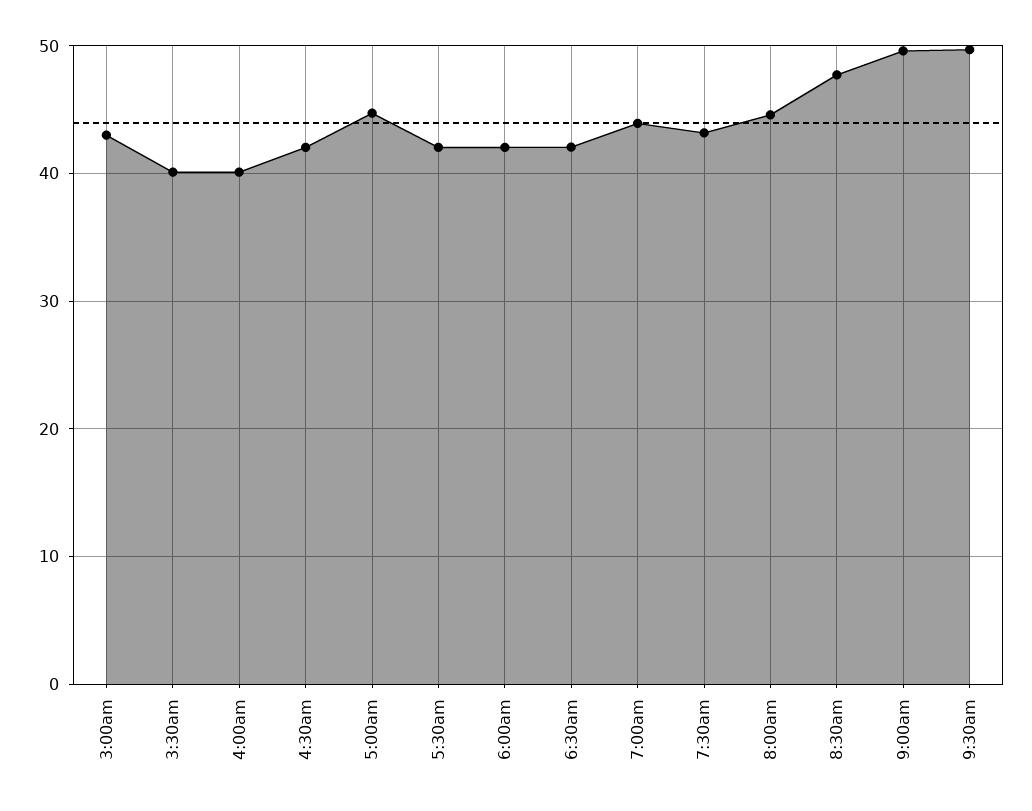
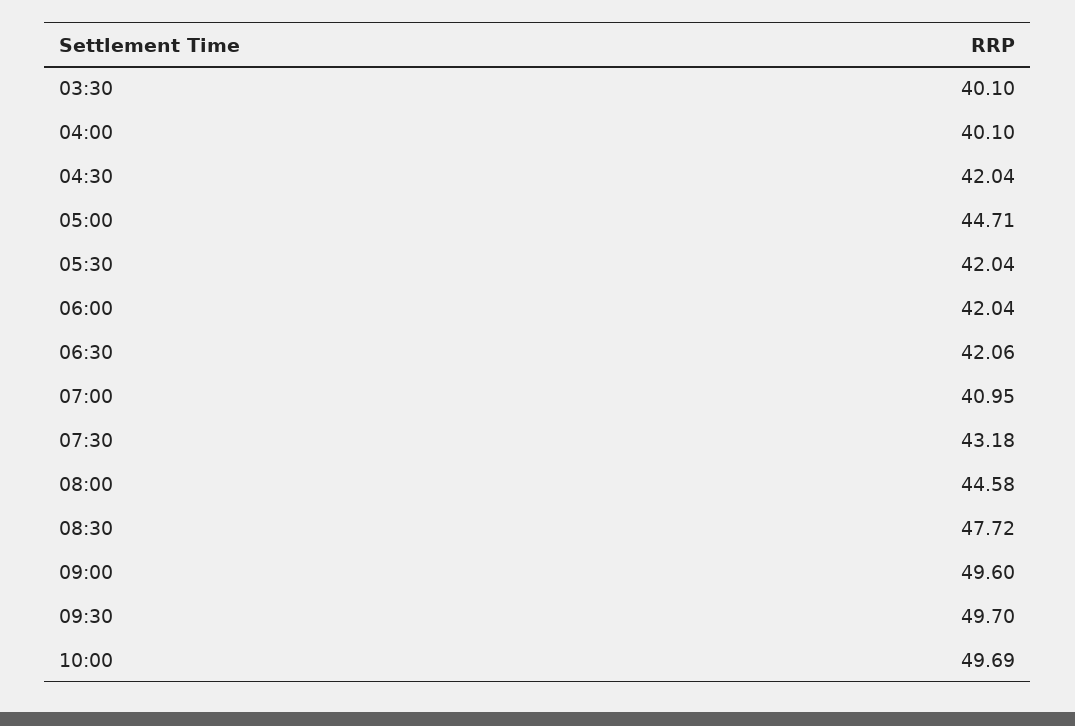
3:00am: 43 -> none
7:00am: 44 -> 40.95
10:00: none -> 49.69

